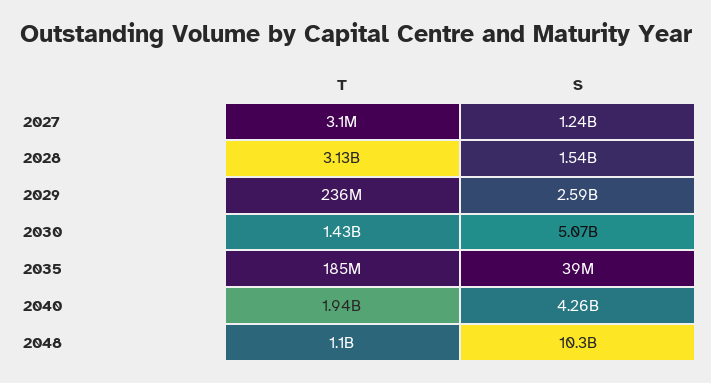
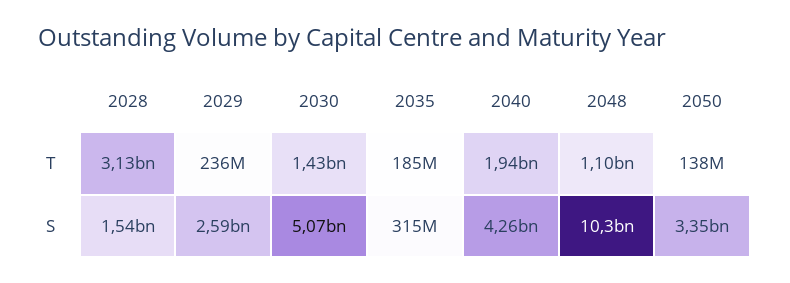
T, 2027: 3100000 -> none
S, 2027: 1240000000 -> none
S, 2035: 39000000 -> 315000000
T, 2050: none -> 138000000
S, 2050: none -> 3350000000

